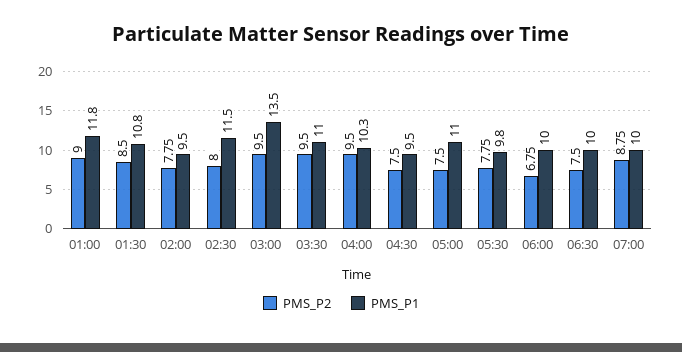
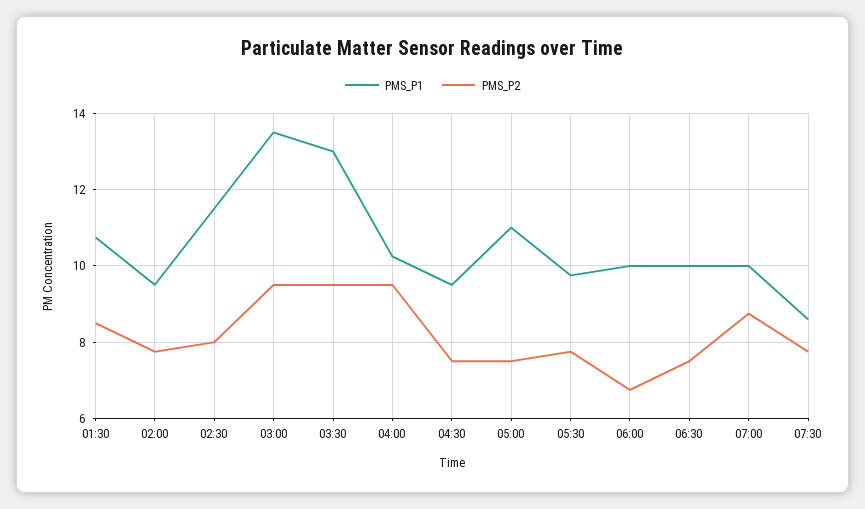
PMS_P2, 01:00: 9 -> none
PMS_P1, 01:00: 11.8 -> none
PMS_P1, 03:30: 11 -> 13
PMS_P1, 07:30: none -> 8.6
PMS_P2, 07:30: none -> 7.8

